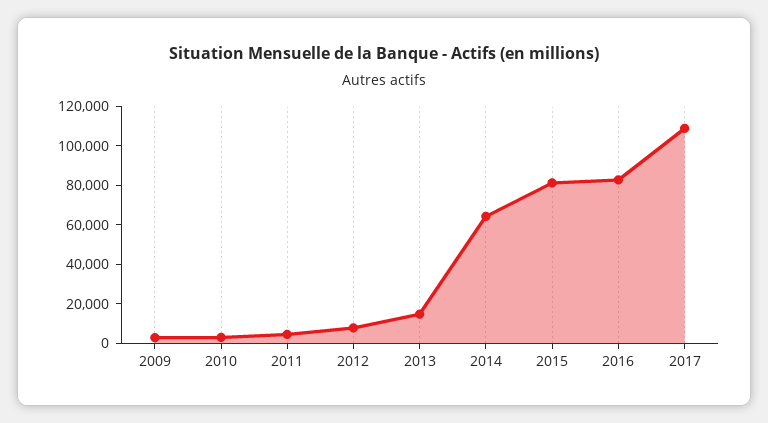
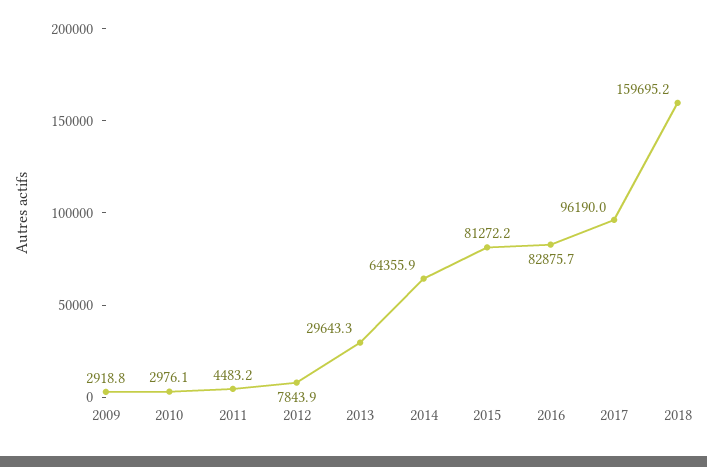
2013: 15000 -> 29643.3
2017: 110000 -> 96190
2018: none -> 159695.2

